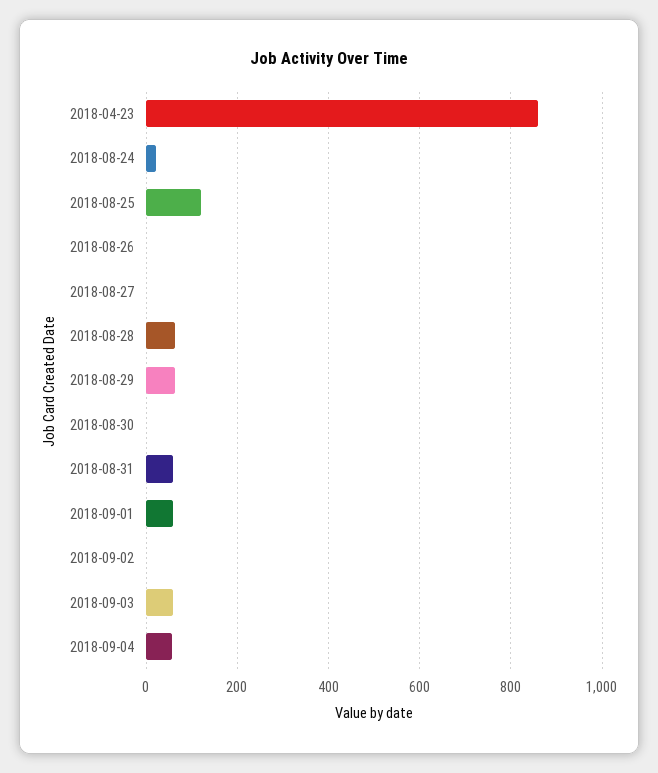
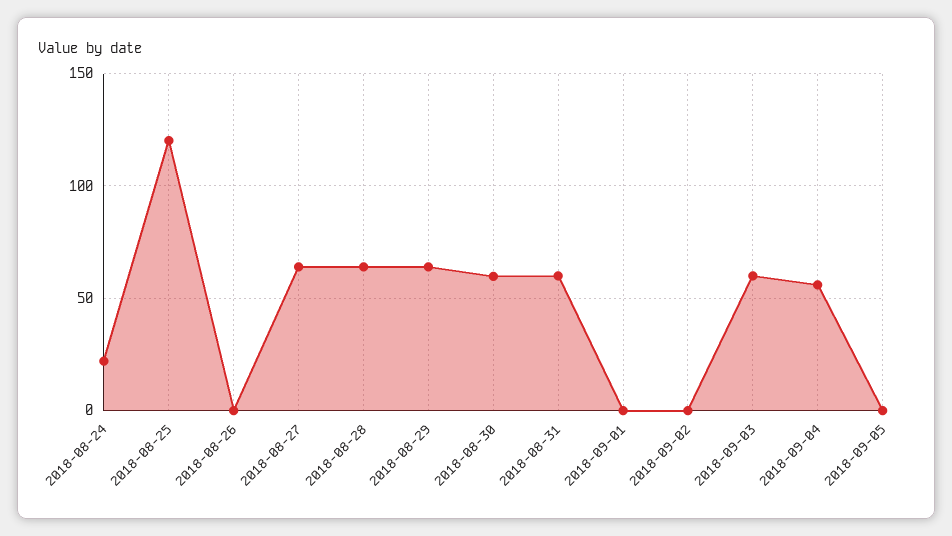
2018-04-23: 860 -> none
2018-08-27: 0 -> 65
2018-08-30: 0 -> 60
2018-09-01: 60 -> 0
2018-09-05: none -> 0

